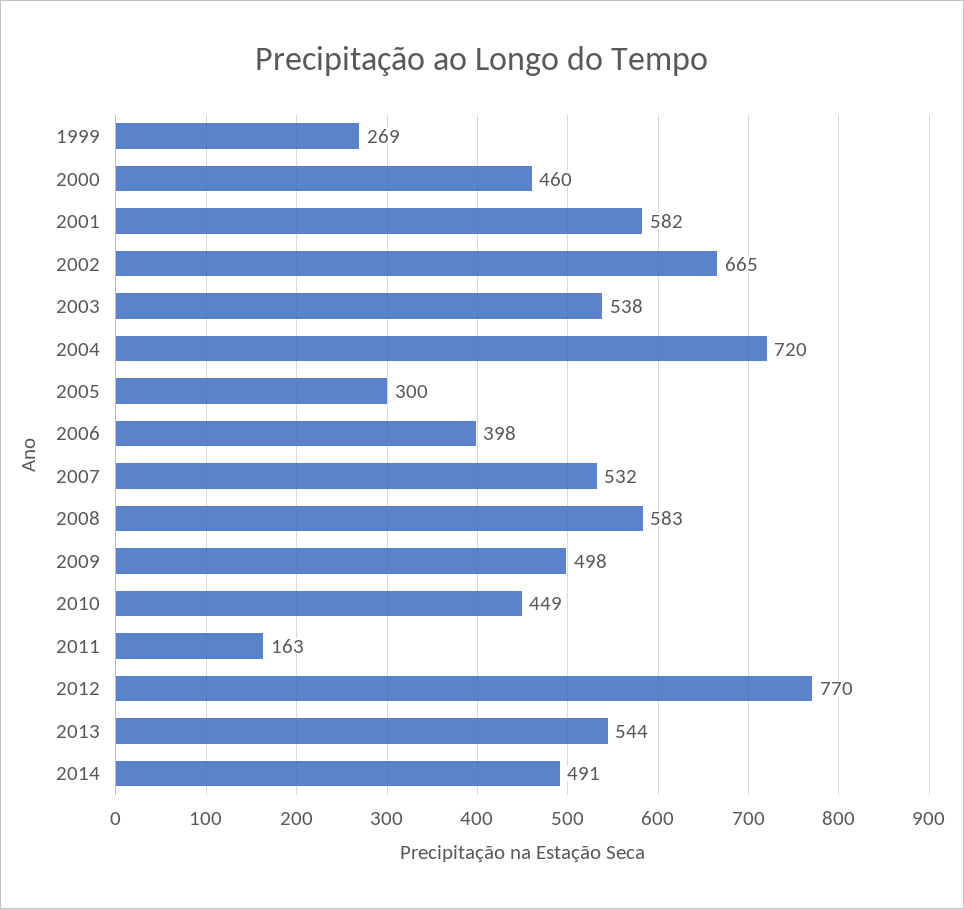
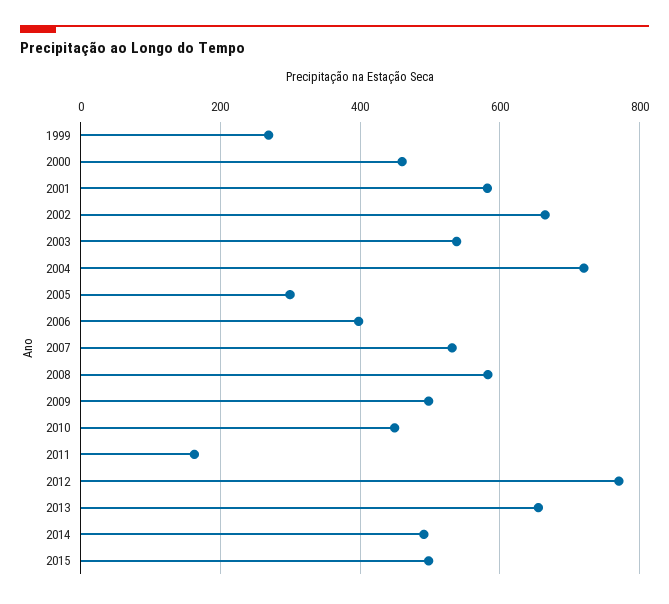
2013: 544 -> 660
2015: none -> 500

